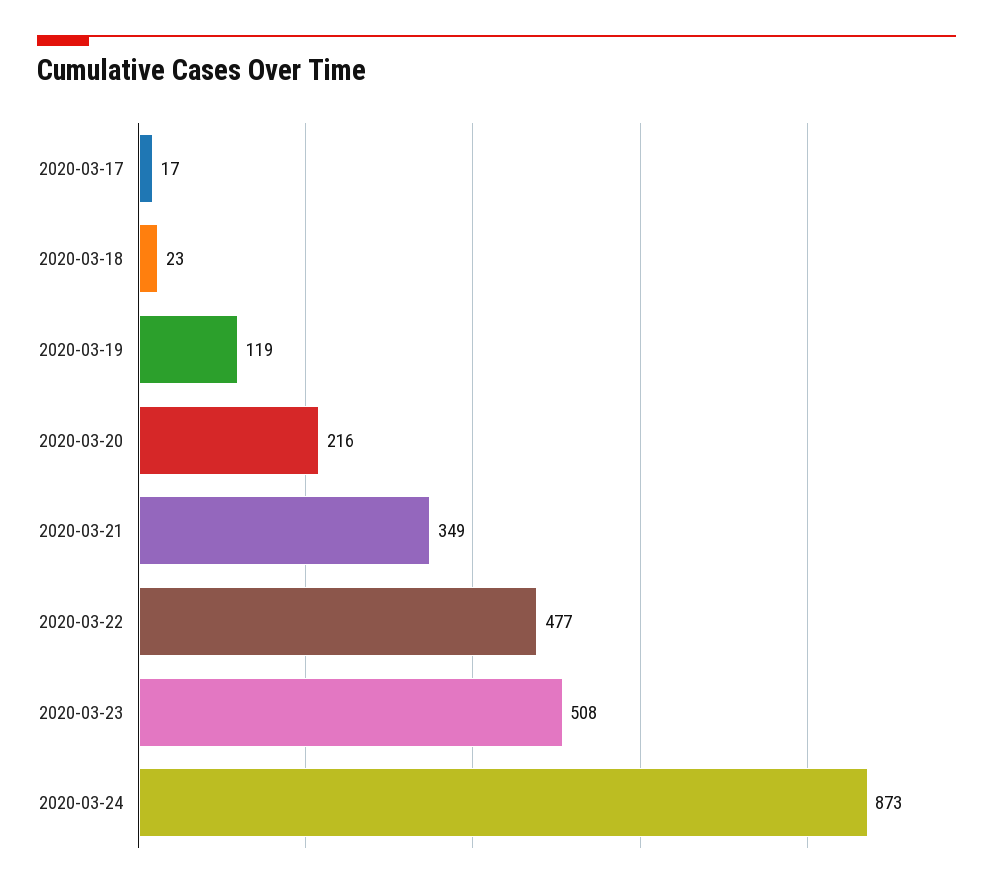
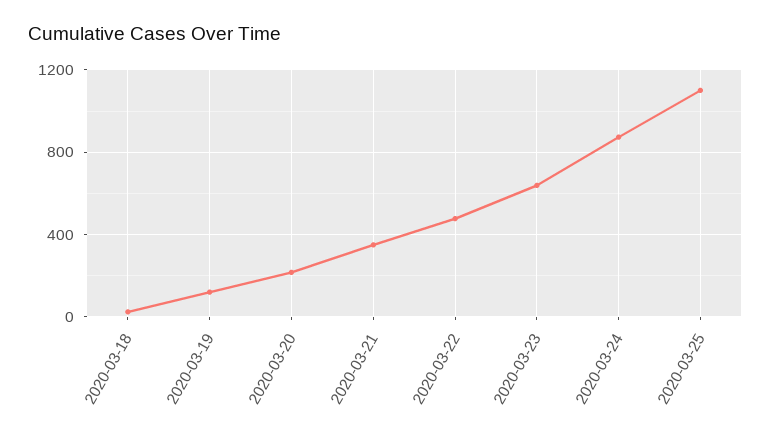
2020-03-17: 17 -> none
2020-03-23: 508 -> 650
2020-03-25: none -> 1100

